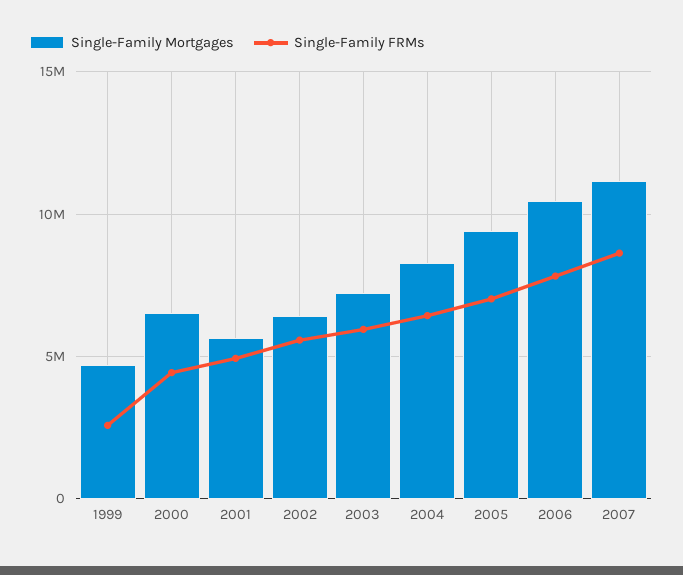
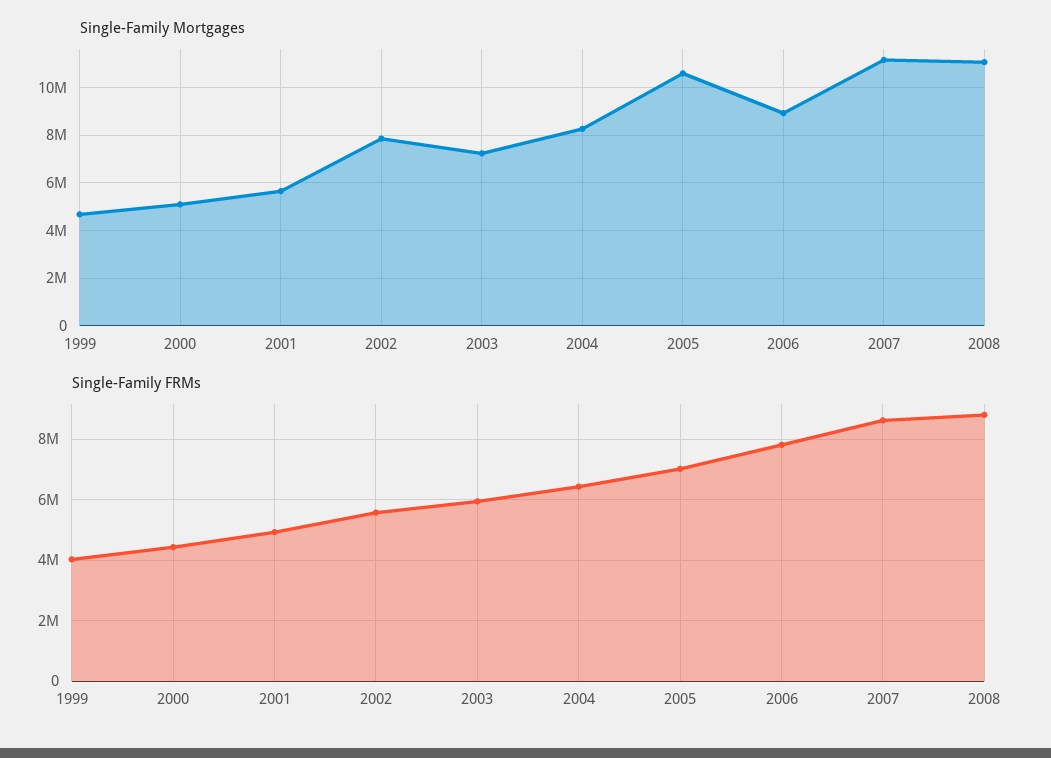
Single-Family FRMs, 1999: 2500000 -> 4000000
Single-Family Mortgages, 2000: 6500000 -> 5000000
Single-Family Mortgages, 2002: 6500000 -> 8000000
Single-Family Mortgages, 2005: 9500000 -> 10500000
Single-Family Mortgages, 2006: 10500000 -> 9000000
Single-Family Mortgages, 2008: none -> 11000000
Single-Family FRMs, 2008: none -> 8800000

